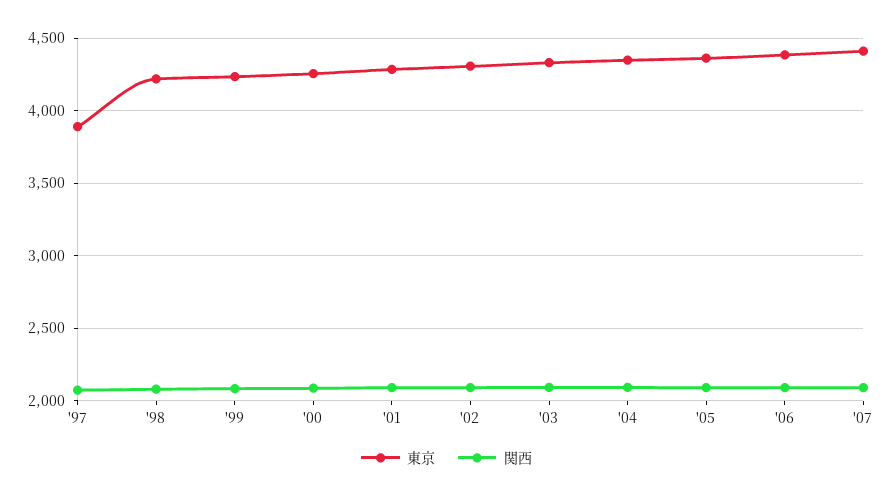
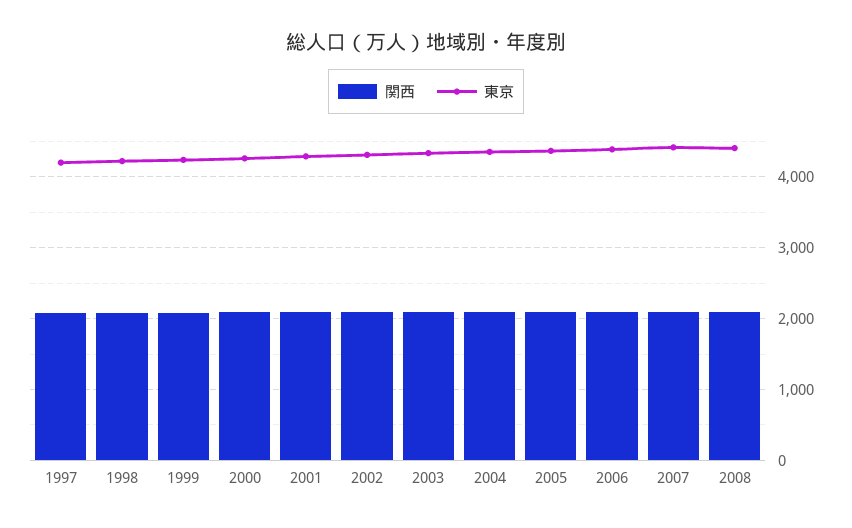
東京, '97: 3900 -> 4200
関西, 2008: none -> 2100
東京, 2008: none -> 4400

